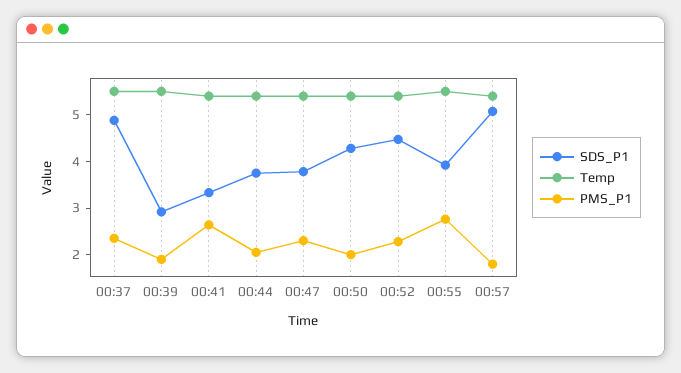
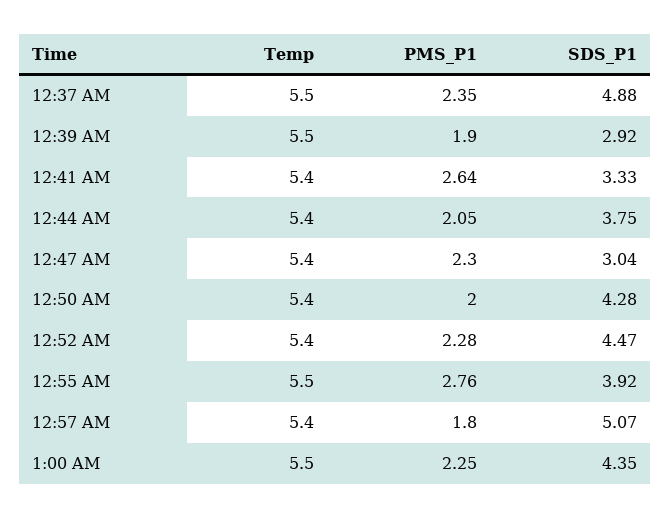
SDS_P1, 00:47: 3.8 -> 3.04
Temp, 1:00 AM: none -> 5.5
PMS_P1, 1:00 AM: none -> 2.25
SDS_P1, 1:00 AM: none -> 4.35

